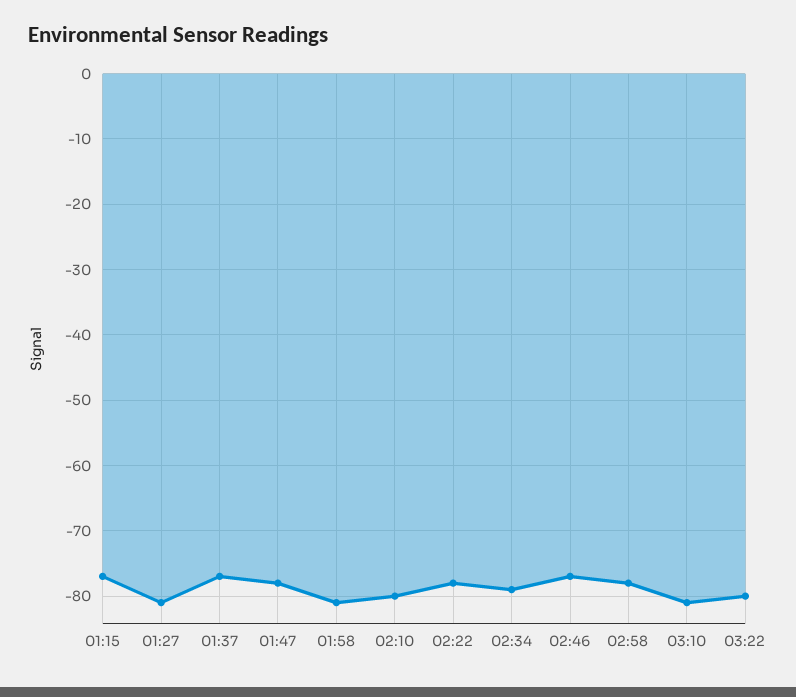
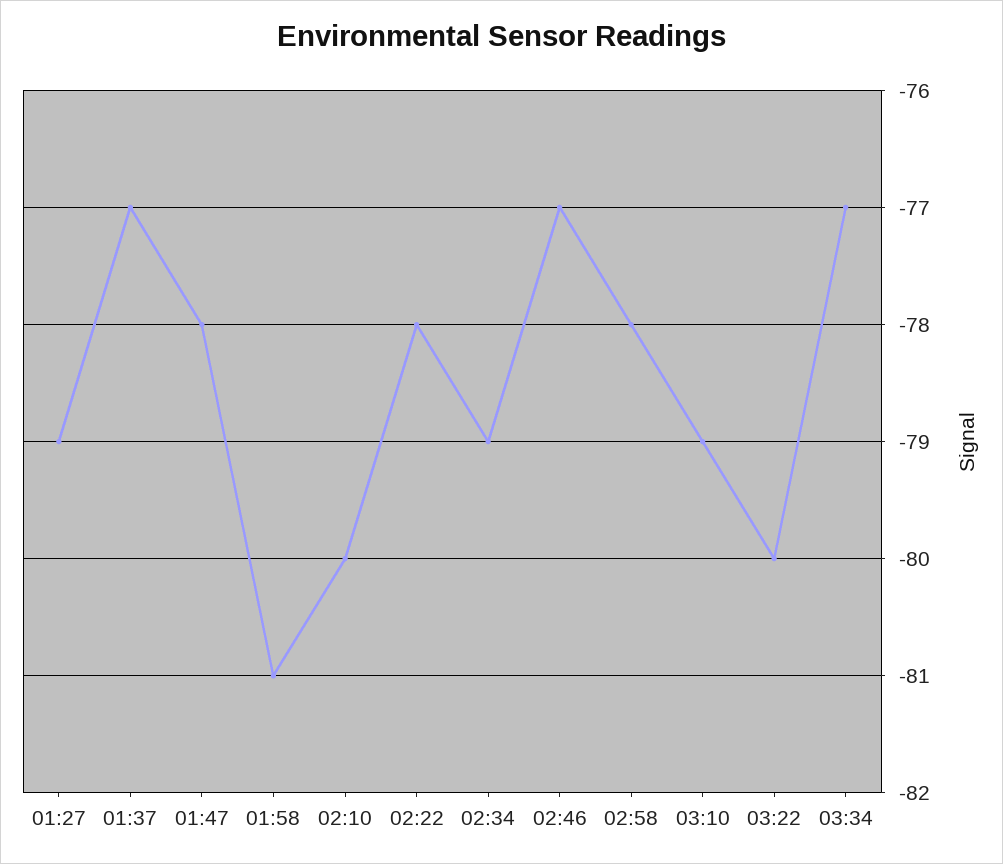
01:15: -77 -> none
01:27: -81 -> -79
03:10: -81 -> -79
03:34: none -> -77

